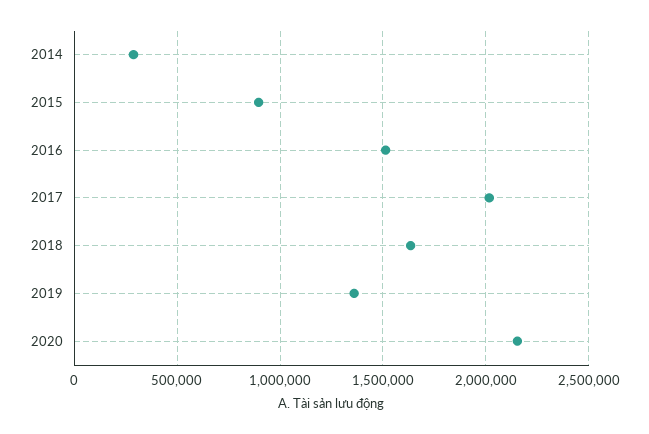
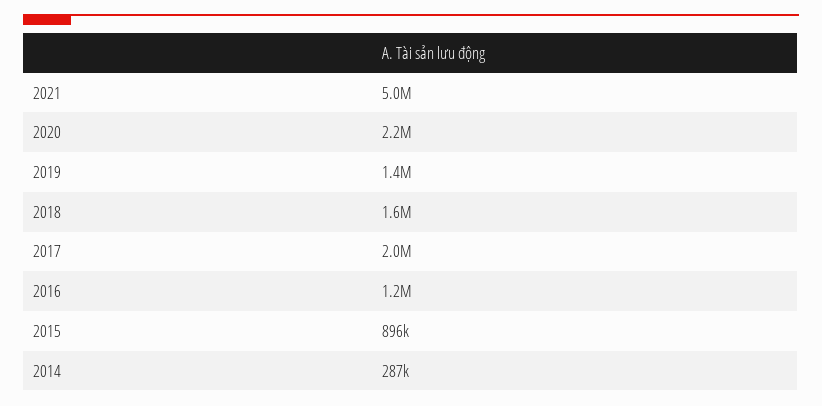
2016: 1500000 -> 1200000
2021: none -> 5000000

